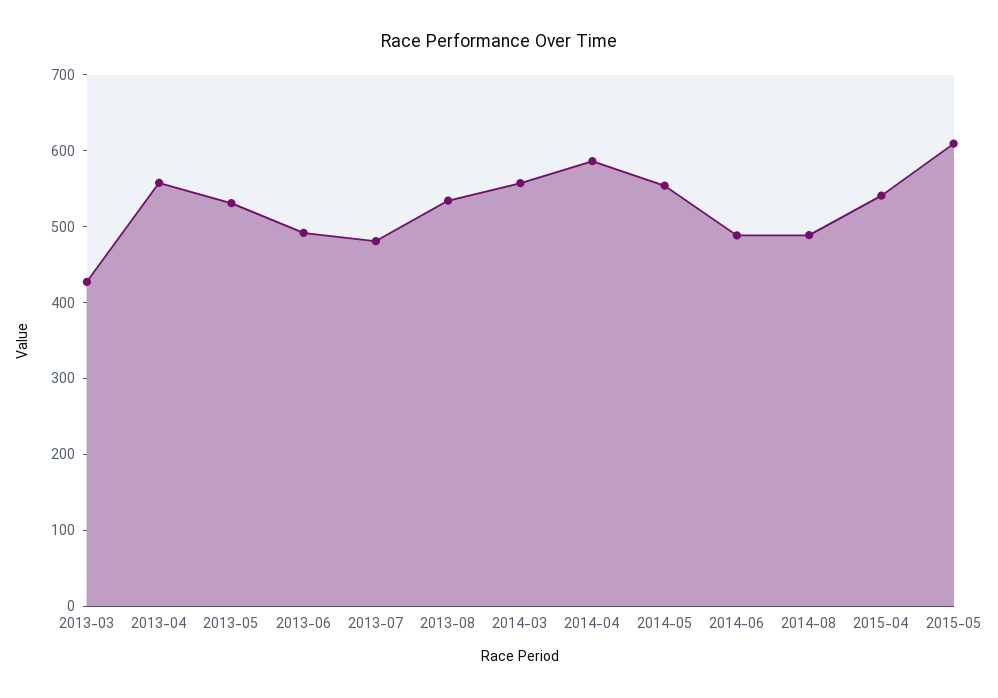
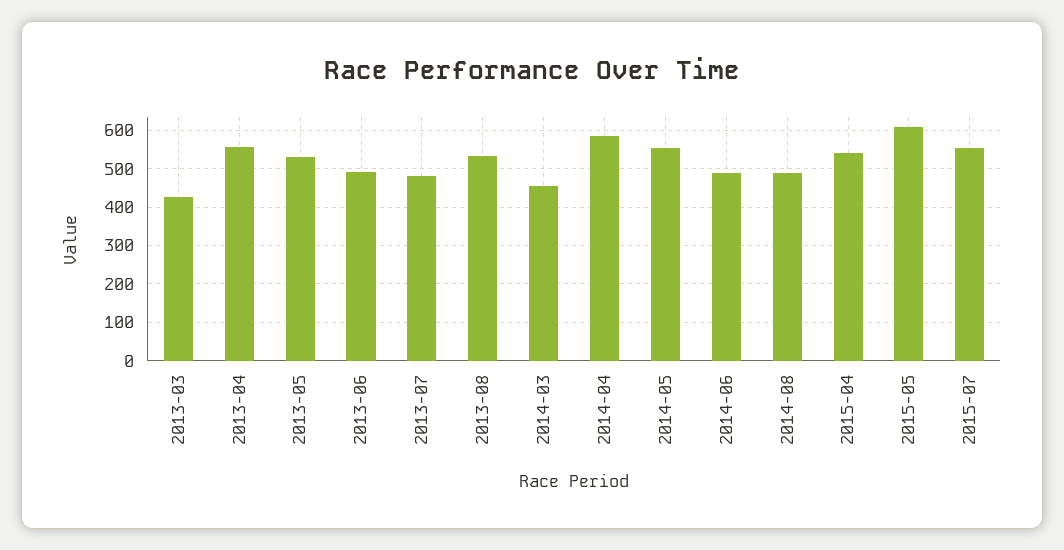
2014-03: 560 -> 460
2015-07: none -> 560

